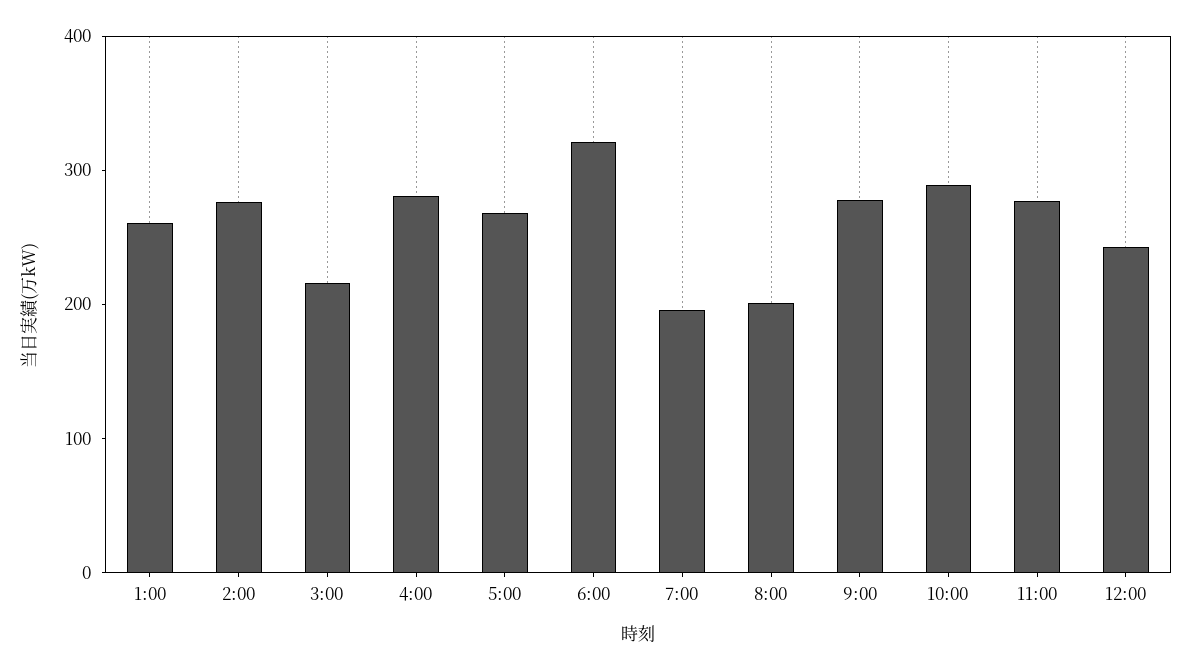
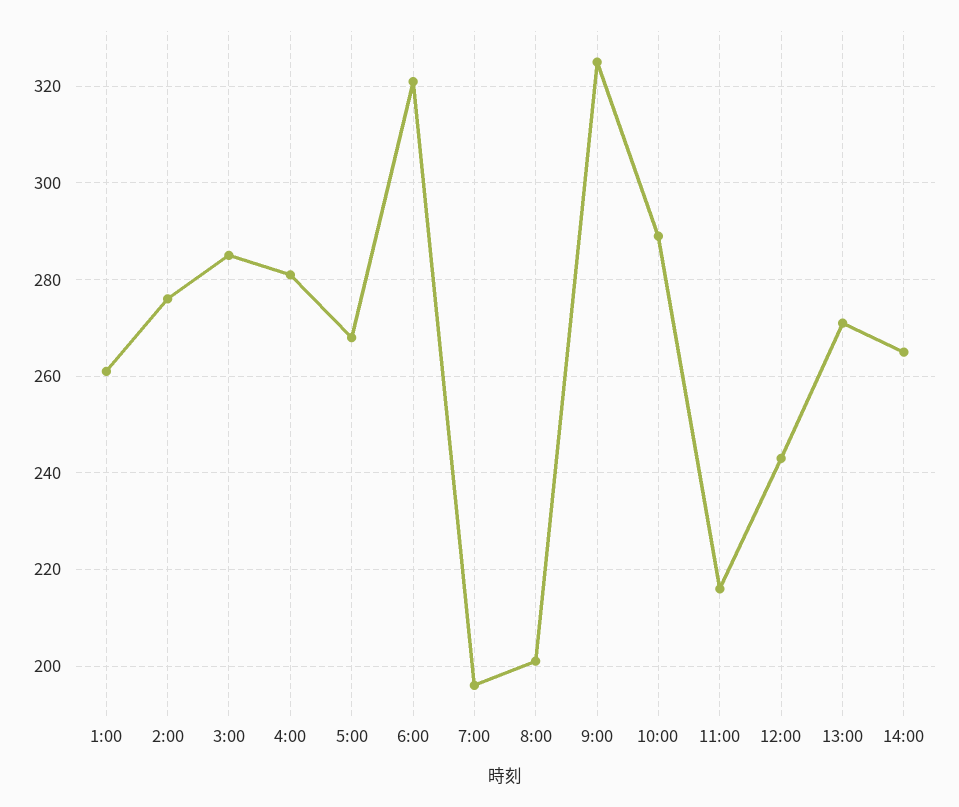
3:00: 220 -> 285
9:00: 280 -> 325
11:00: 280 -> 215
13:00: none -> 270
14:00: none -> 265

